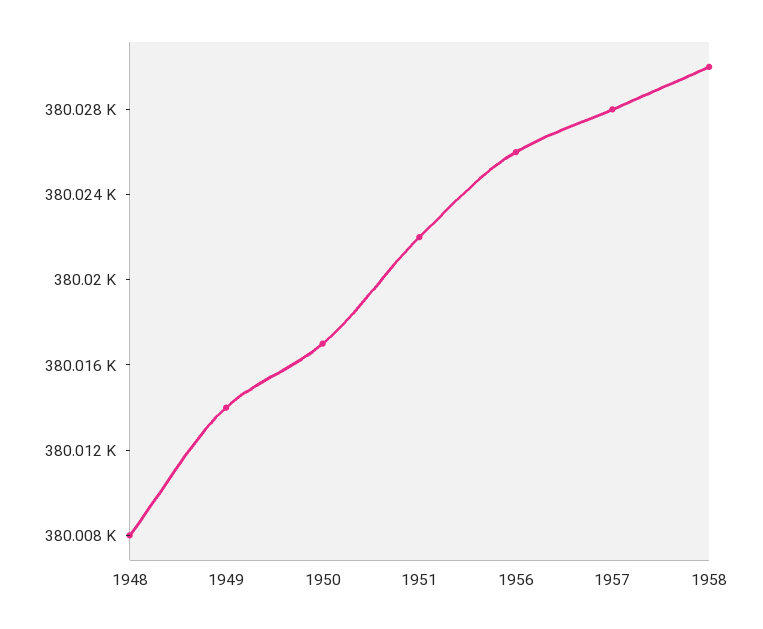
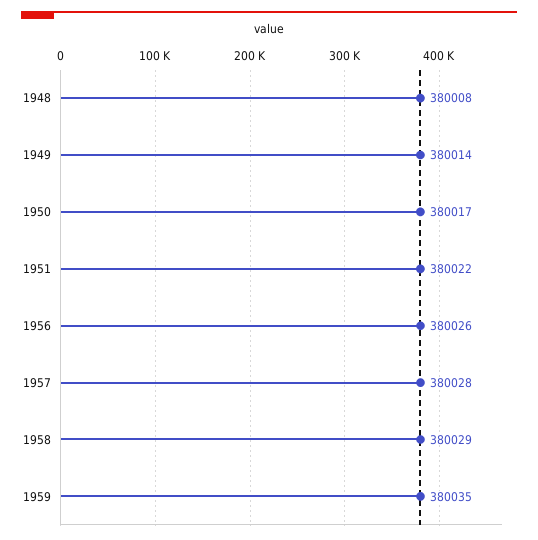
1958: 380030 -> 380029
1959: none -> 380035

